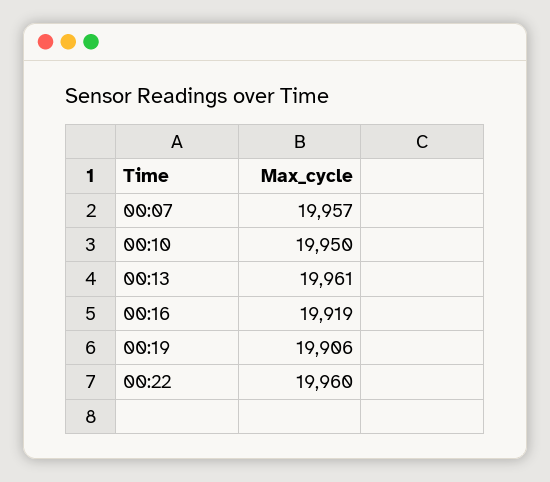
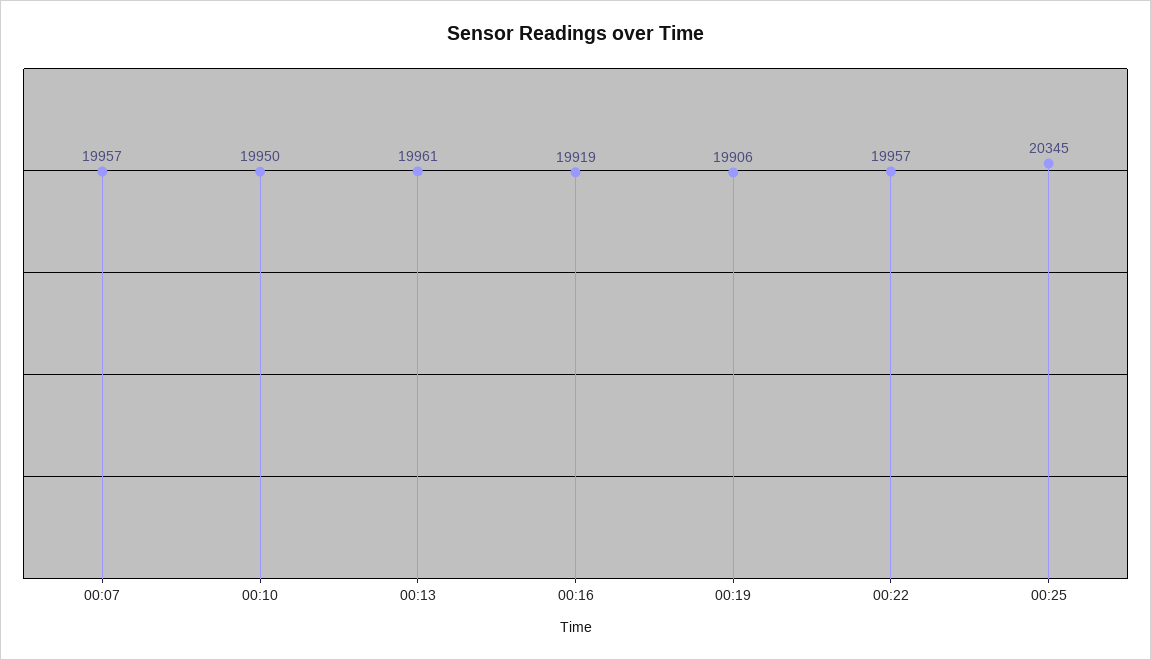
00:22: 19960 -> 19957
00:25: none -> 20345

